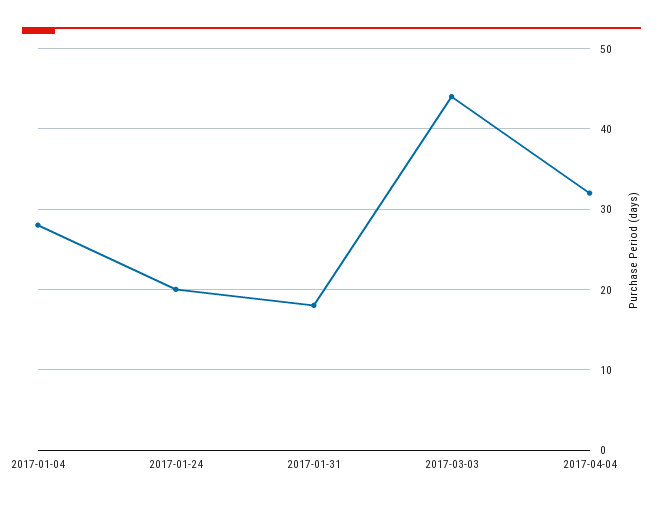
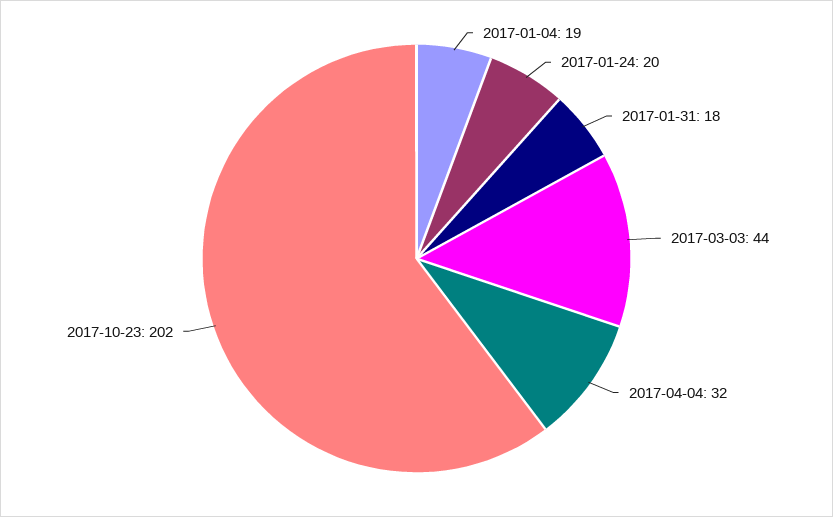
2017-01-04: 28 -> 19
2017-10-23: none -> 202

